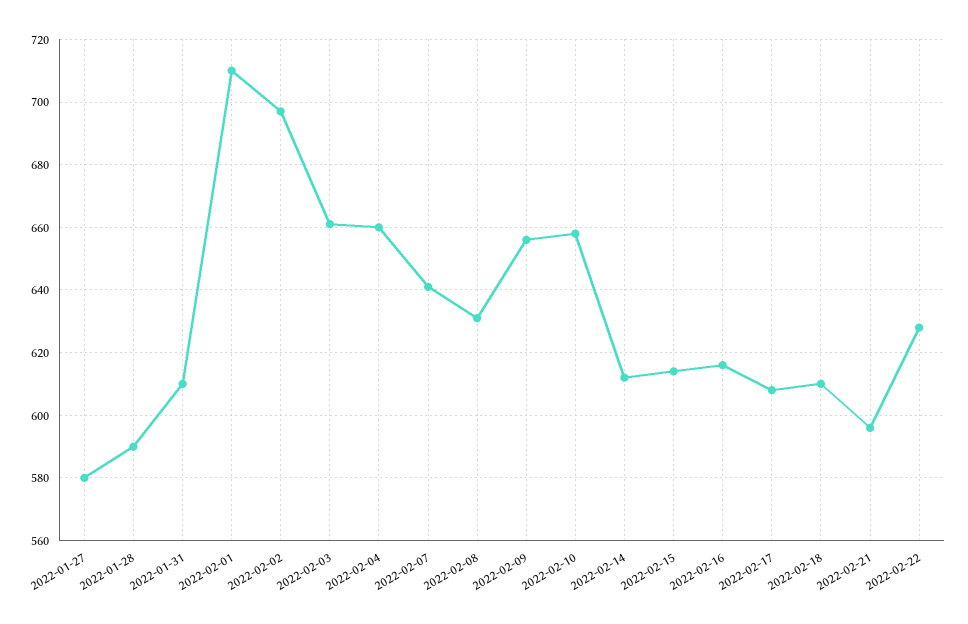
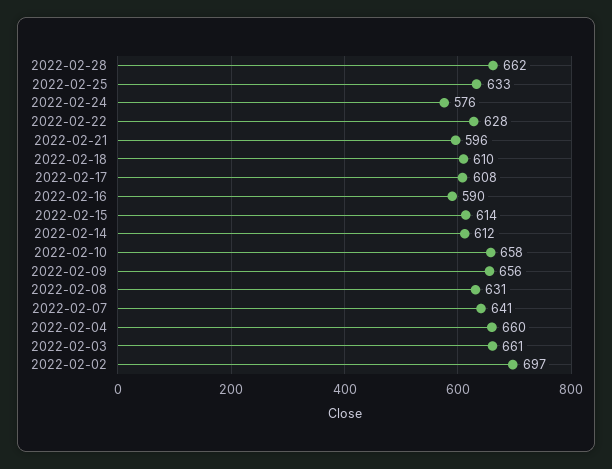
2022-01-27: 580 -> none
2022-01-28: 590 -> none
2022-01-31: 610 -> none
2022-02-01: 710 -> none
2022-02-16: 615 -> 590
2022-02-28: none -> 662
2022-02-25: none -> 633
2022-02-24: none -> 576

